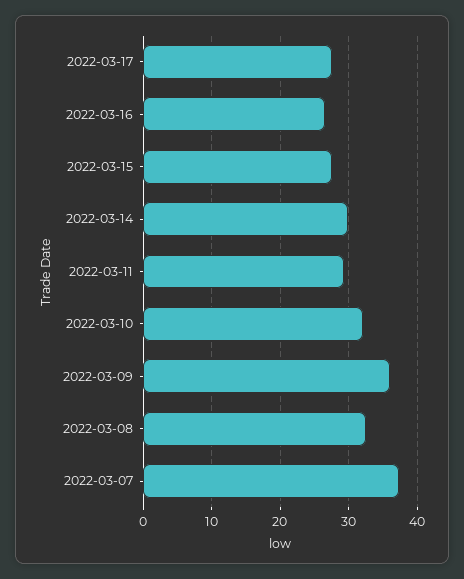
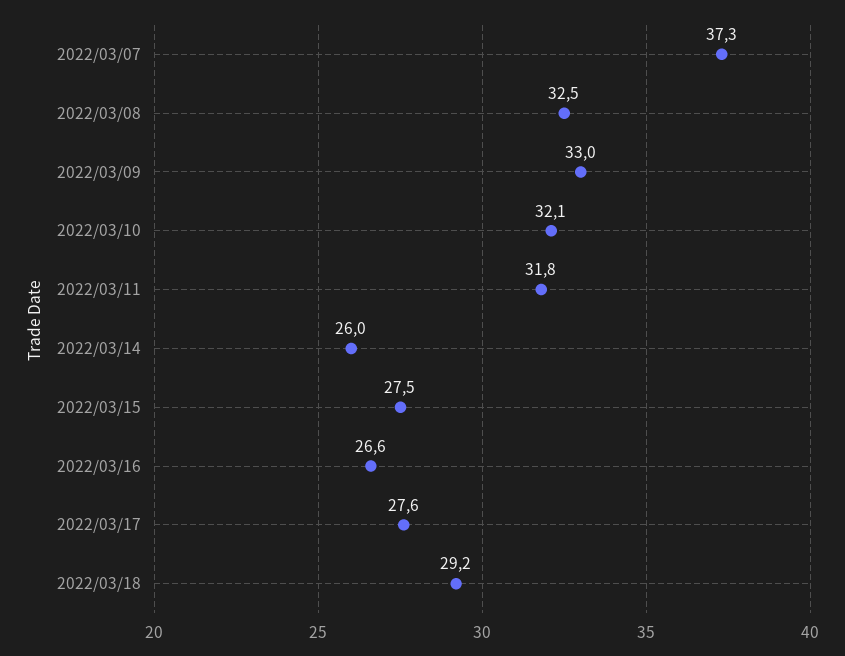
2022-03-14: 30 -> 26
2022-03-11: 29 -> 31.8
2022-03-09: 36 -> 33
2022/03/18: none -> 29.2

